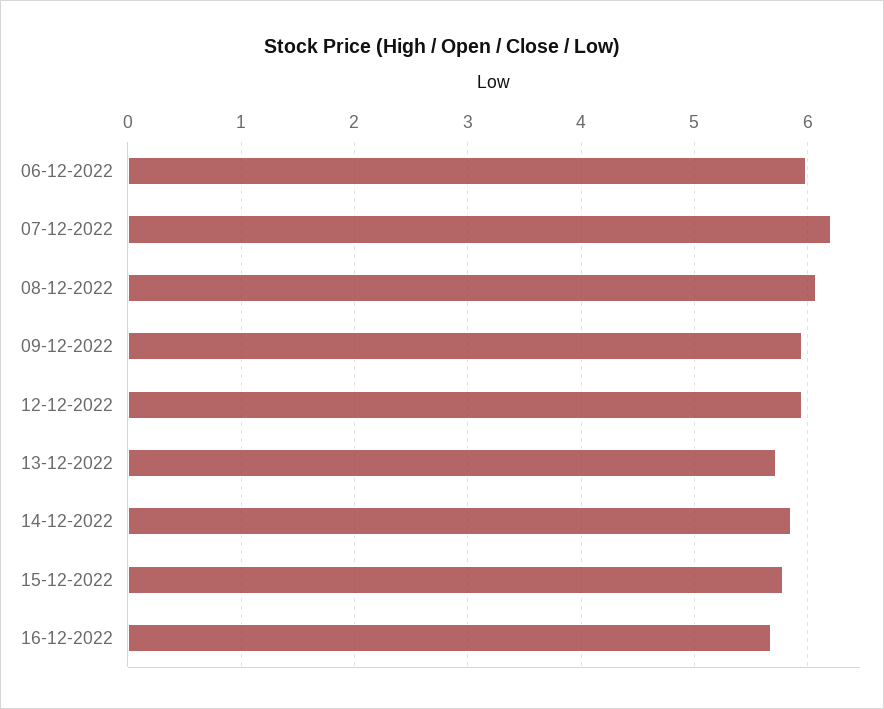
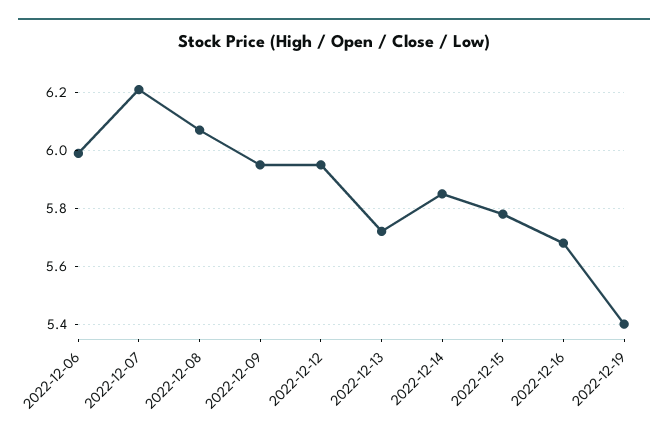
2022-12-19: none -> 5.4

